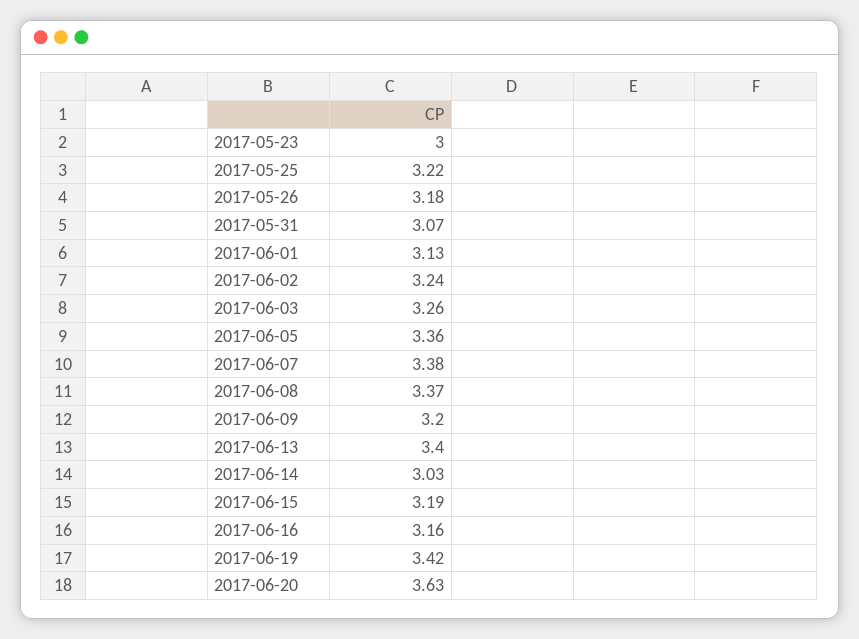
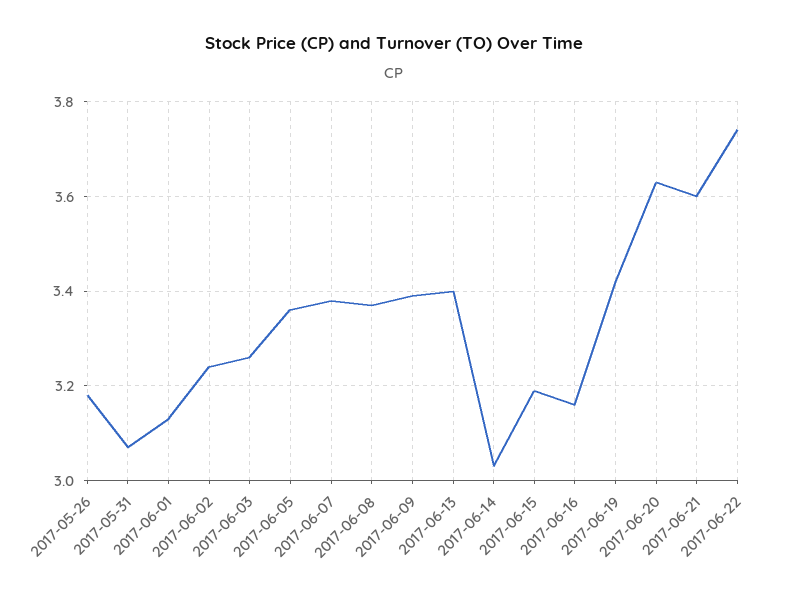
2017-05-23: 3 -> none
2017-05-25: 3.22 -> none
2017-06-09: 3.2 -> 3.4
2017-06-21: none -> 3.6
2017-06-22: none -> 3.75

